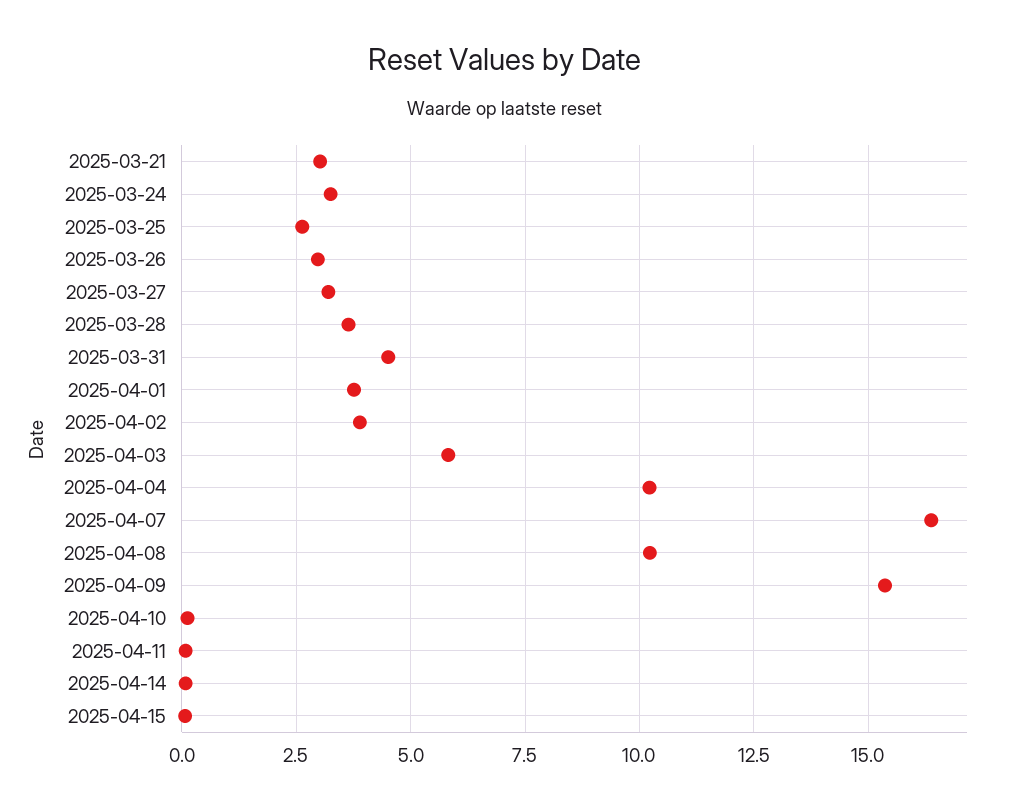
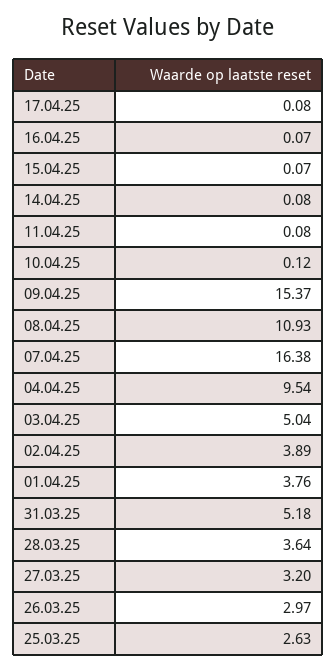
2025-03-21: 3 -> none
2025-03-24: 3.25 -> none
2025-03-31: 4.5 -> 5.18
2025-04-03: 5.75 -> 5.04
2025-04-04: 10.25 -> 9.54
2025-04-08: 10.25 -> 10.93
17.04.25: none -> 0.08
16.04.25: none -> 0.07

